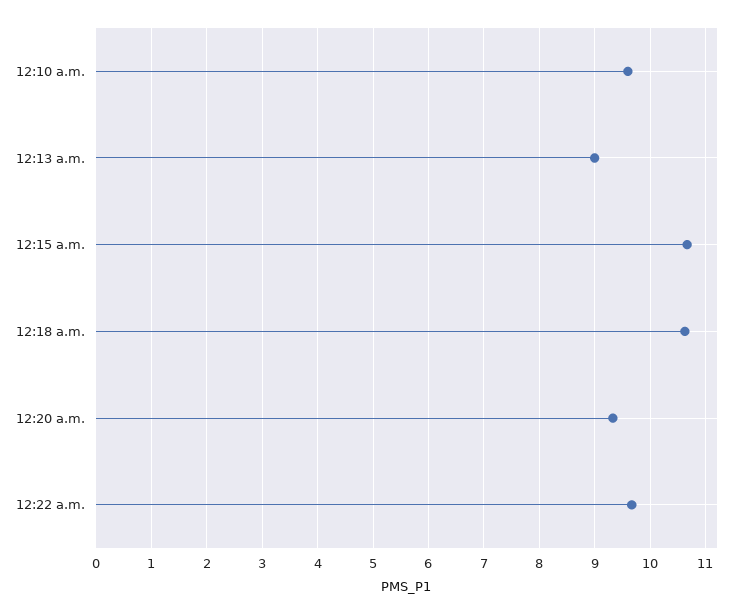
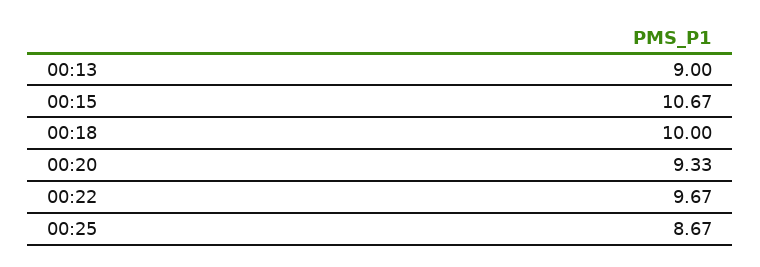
12:10 a.m.: 9.6 -> none
12:18 a.m.: 10.6 -> 10
00:25: none -> 8.67

